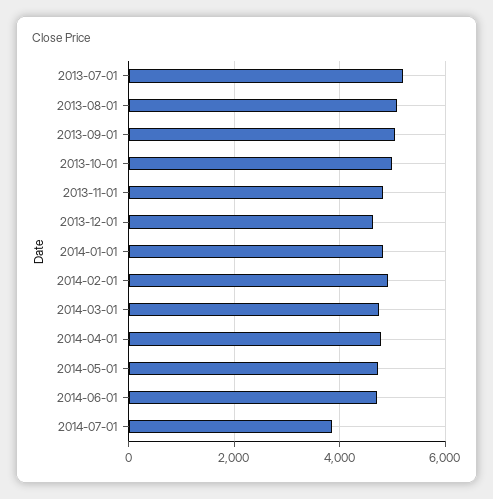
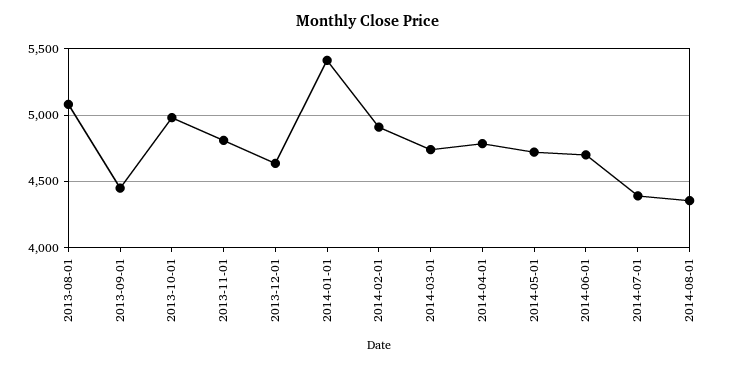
2013-07-01: 5200 -> none
2013-09-01: 5000 -> 4450
2014-01-01: 4800 -> 5400
2014-07-01: 3800 -> 4400
2014-08-01: none -> 4350

